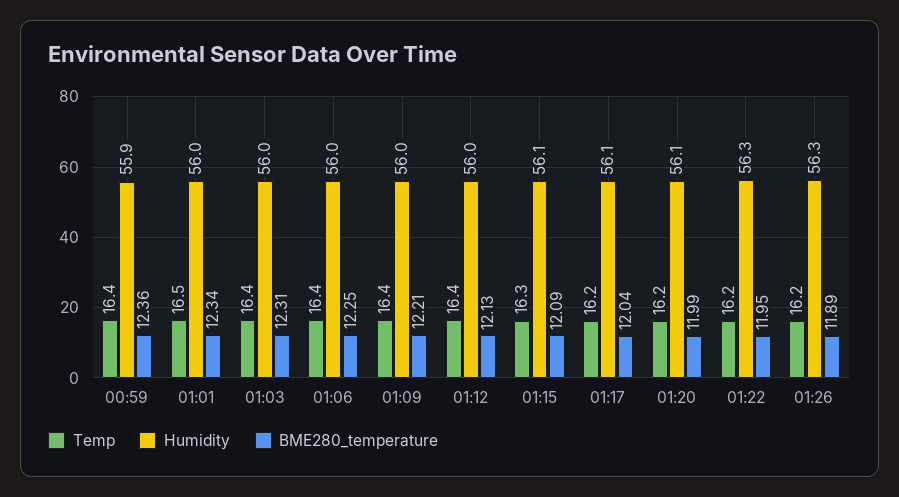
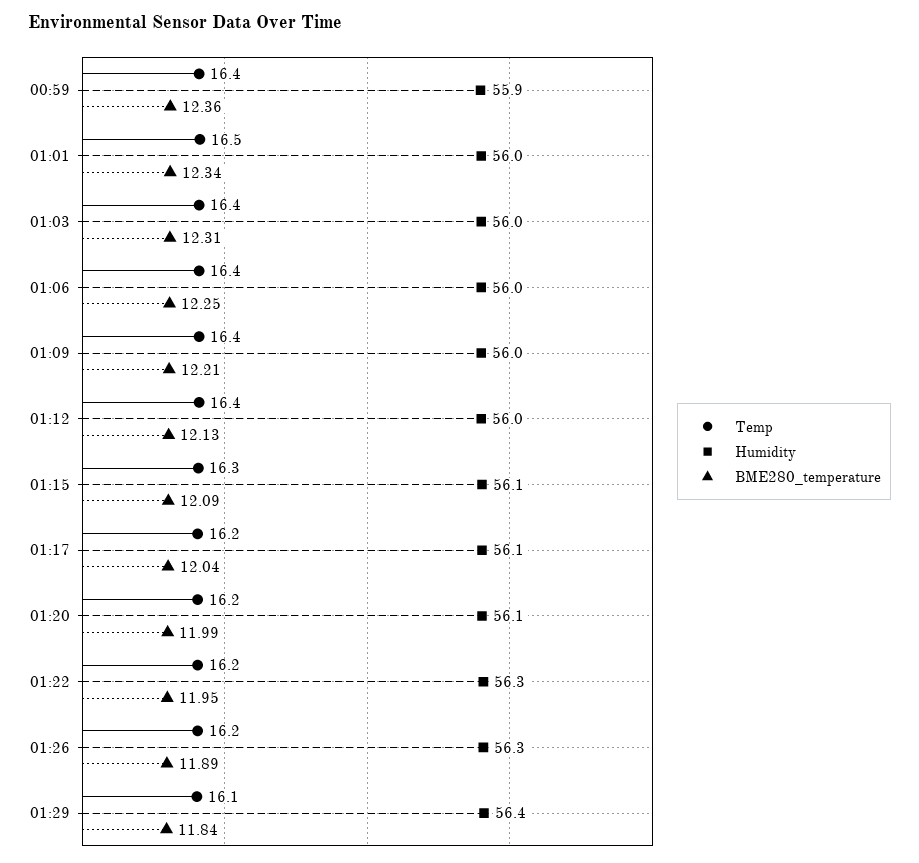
Temp, 01:29: none -> 16.1
Humidity, 01:29: none -> 56.4
BME280_temperature, 01:29: none -> 11.84

